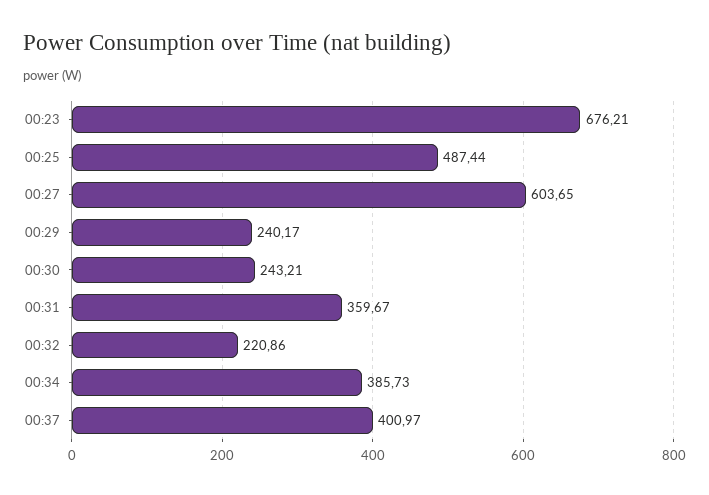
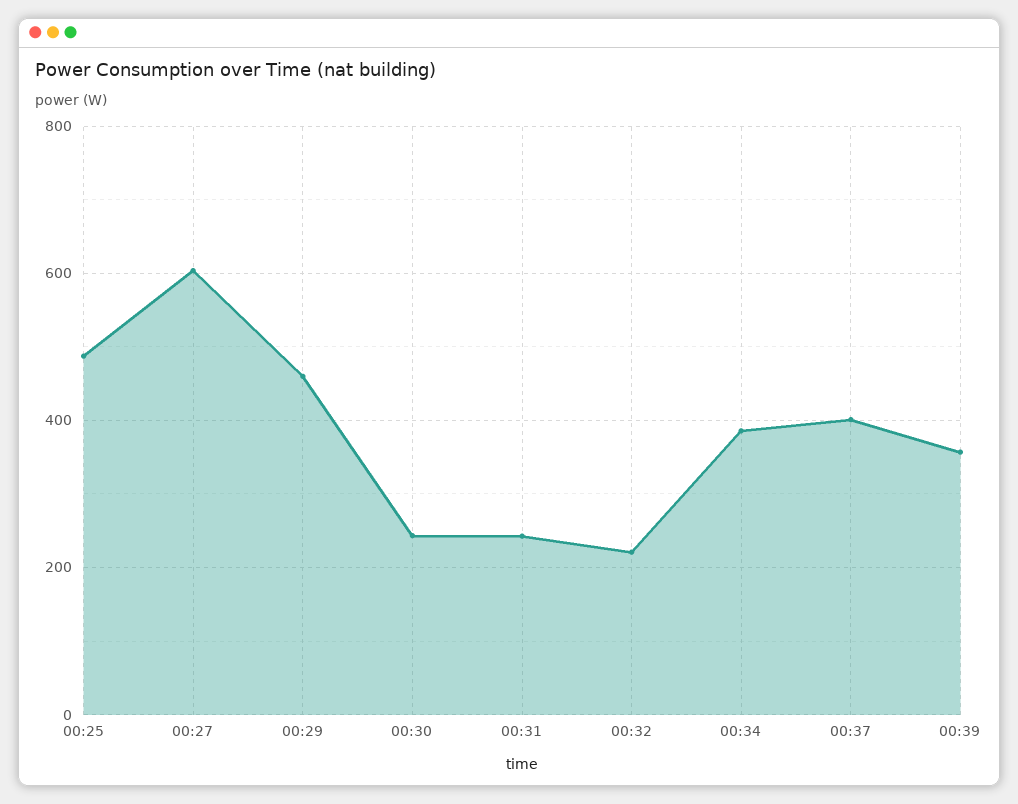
00:23: 676.21 -> none
00:29: 240.17 -> 460
00:31: 359.67 -> 240
00:39: none -> 360

